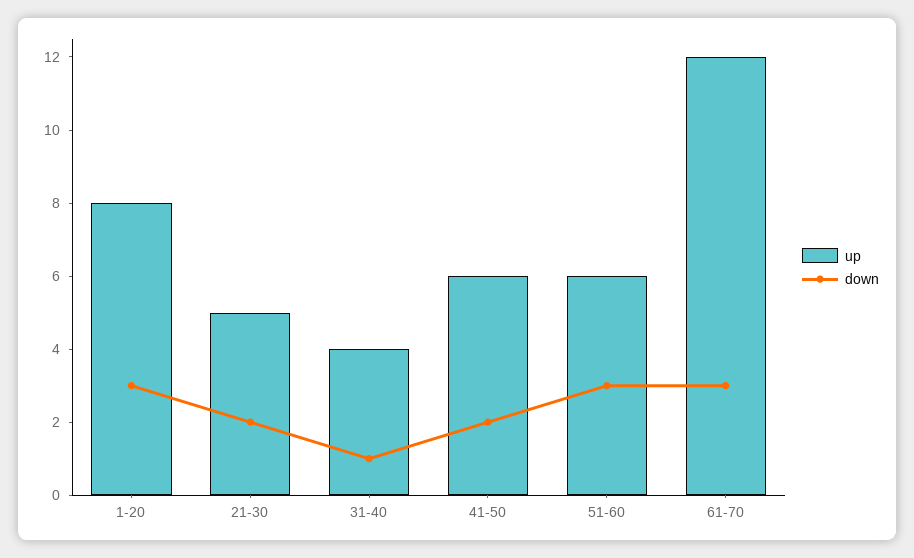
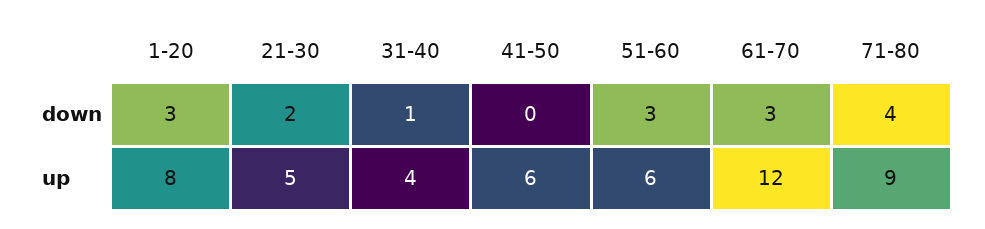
down, 41-50: 2 -> 0
down, 71-80: none -> 4
up, 71-80: none -> 9

